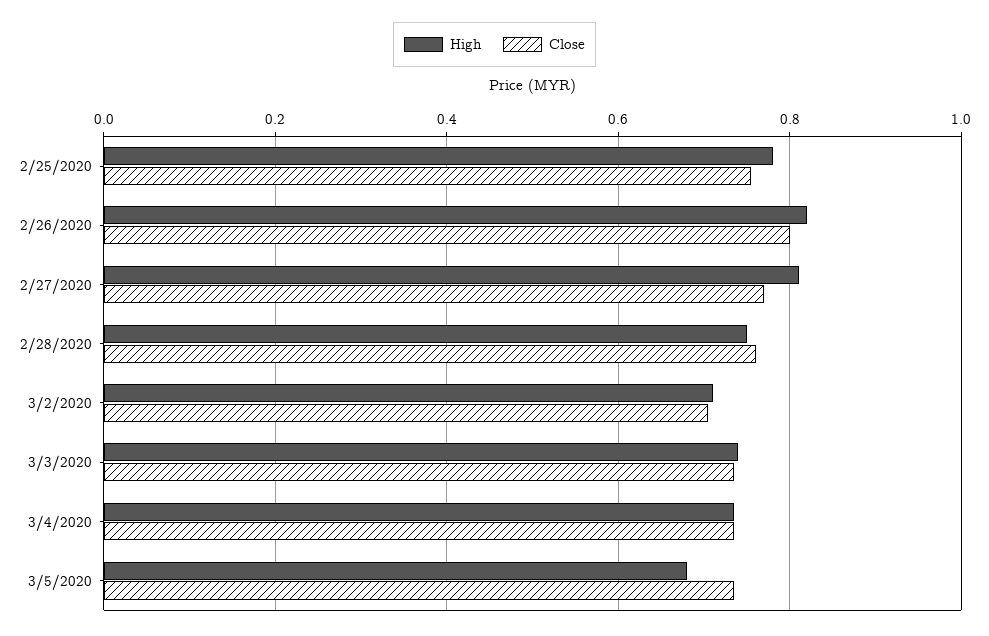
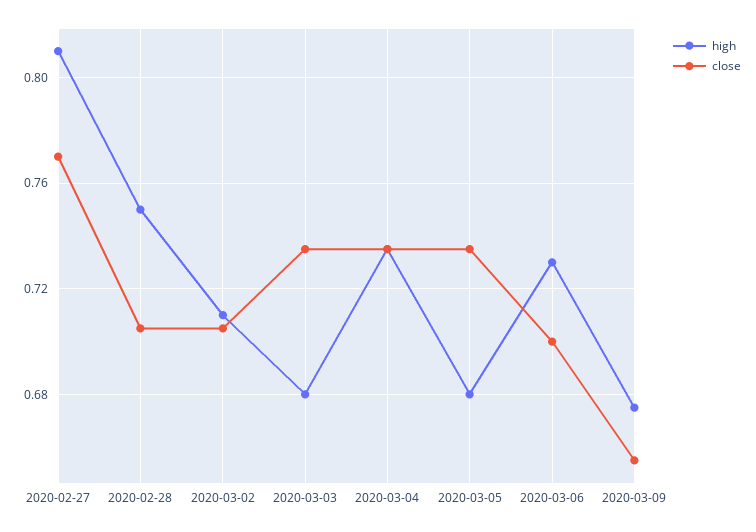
High, 2/25/2020: 0.78 -> none
Close, 2/25/2020: 0.76 -> none
High, 2/26/2020: 0.82 -> none
Close, 2/26/2020: 0.8 -> none
Close, 2/28/2020: 0.76 -> 0.705
High, 3/3/2020: 0.74 -> 0.68
High, 2020-03-06: none -> 0.73
Close, 2020-03-06: none -> 0.7
High, 2020-03-09: none -> 0.675
Close, 2020-03-09: none -> 0.655

